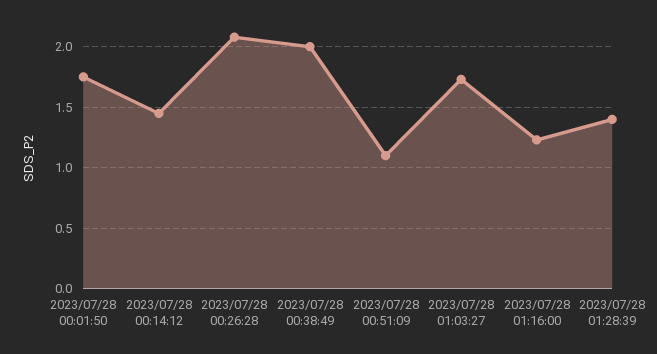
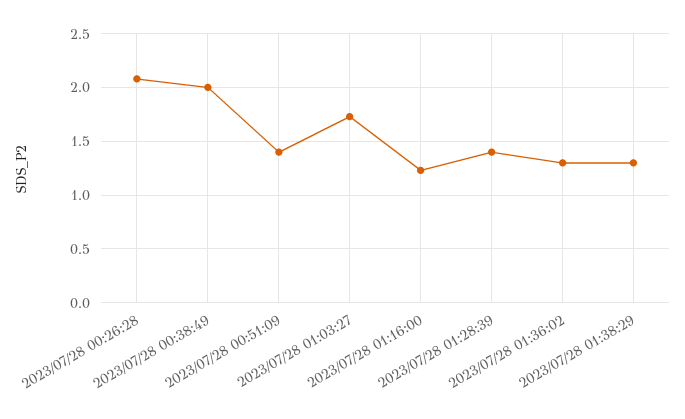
2023/07/28 00:01:50: 1.75 -> none
2023/07/28 00:14:12: 1.45 -> none
2023/07/28 00:51:09: 1.1 -> 1.4
2023/07/28 01:36:02: none -> 1.3
2023/07/28 01:38:29: none -> 1.3

